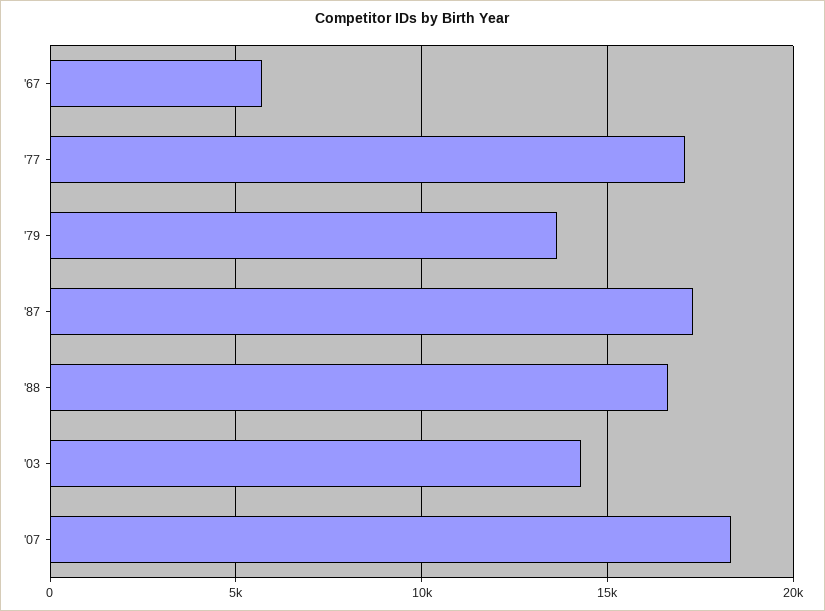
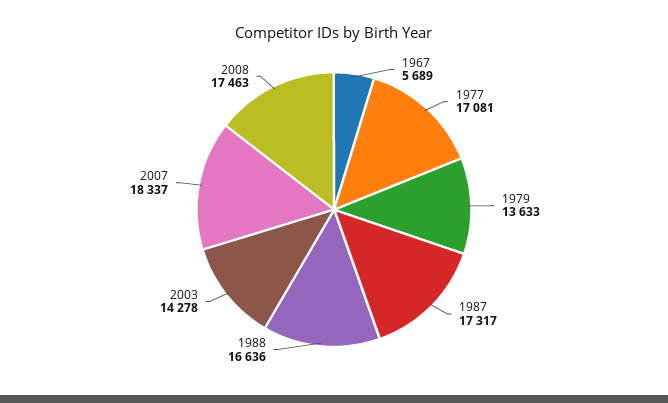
2008: none -> 17463

